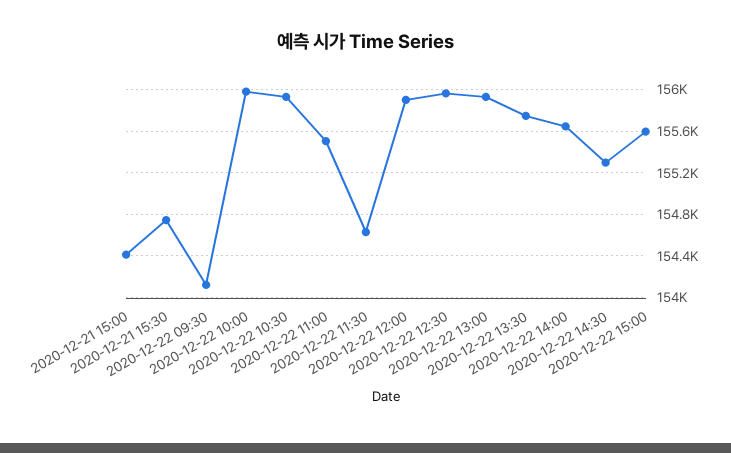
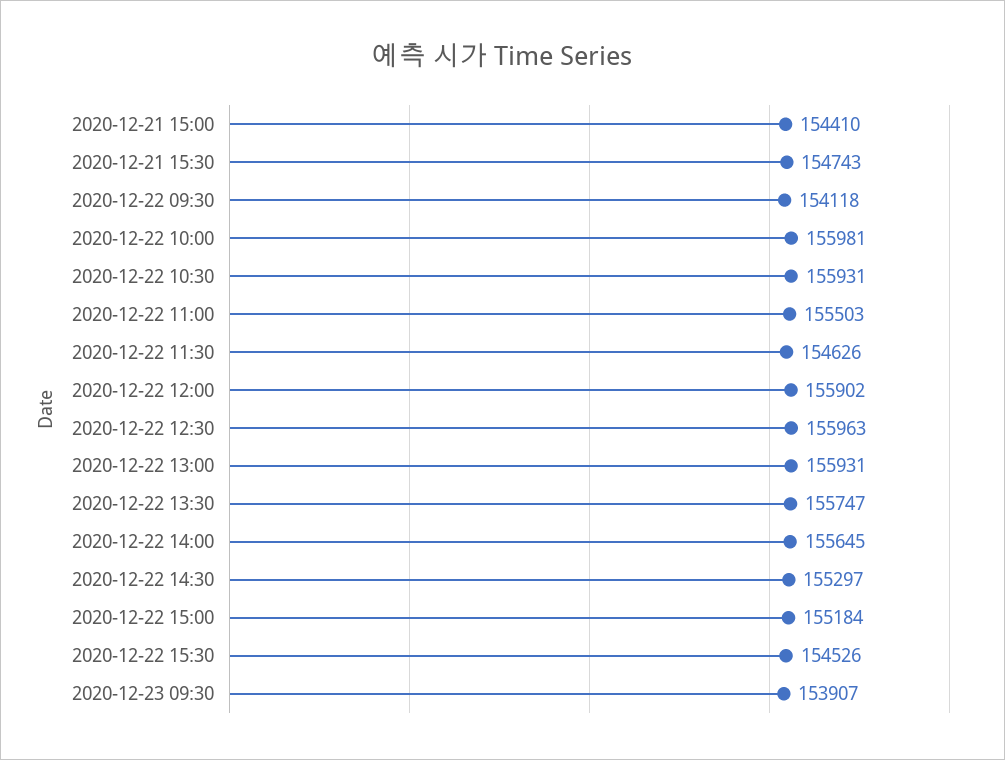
2020-12-22 15:00: 155600 -> 155184
2020-12-22 15:30: none -> 154526
2020-12-23 09:30: none -> 153907

